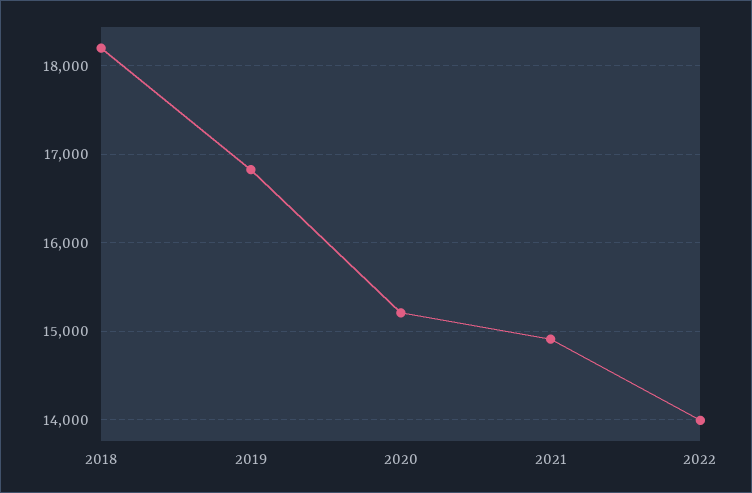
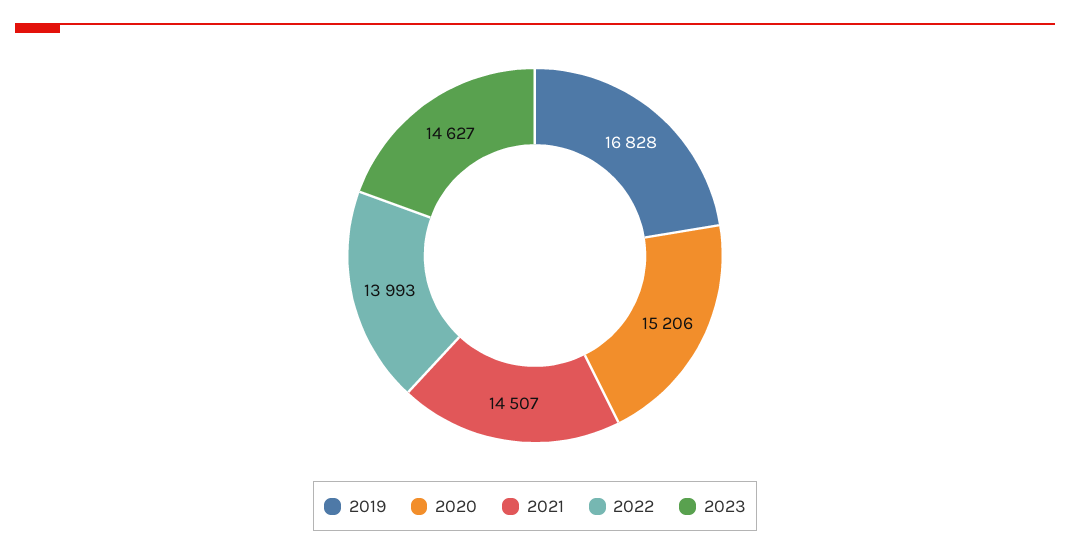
2018: 18200 -> none
2021: 14900 -> 14507
2023: none -> 14627

